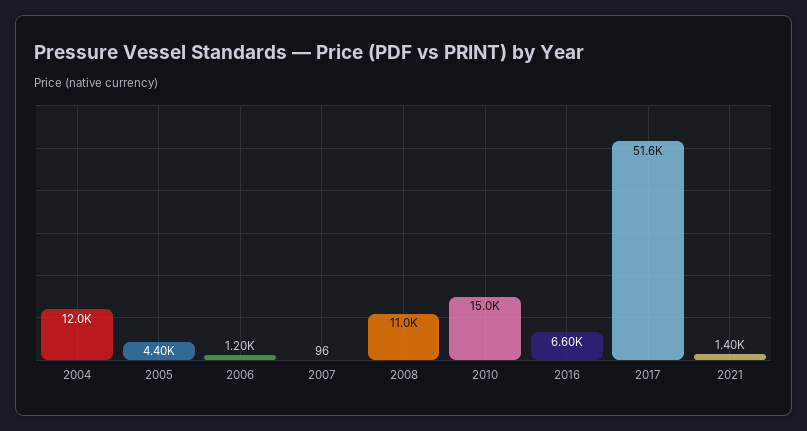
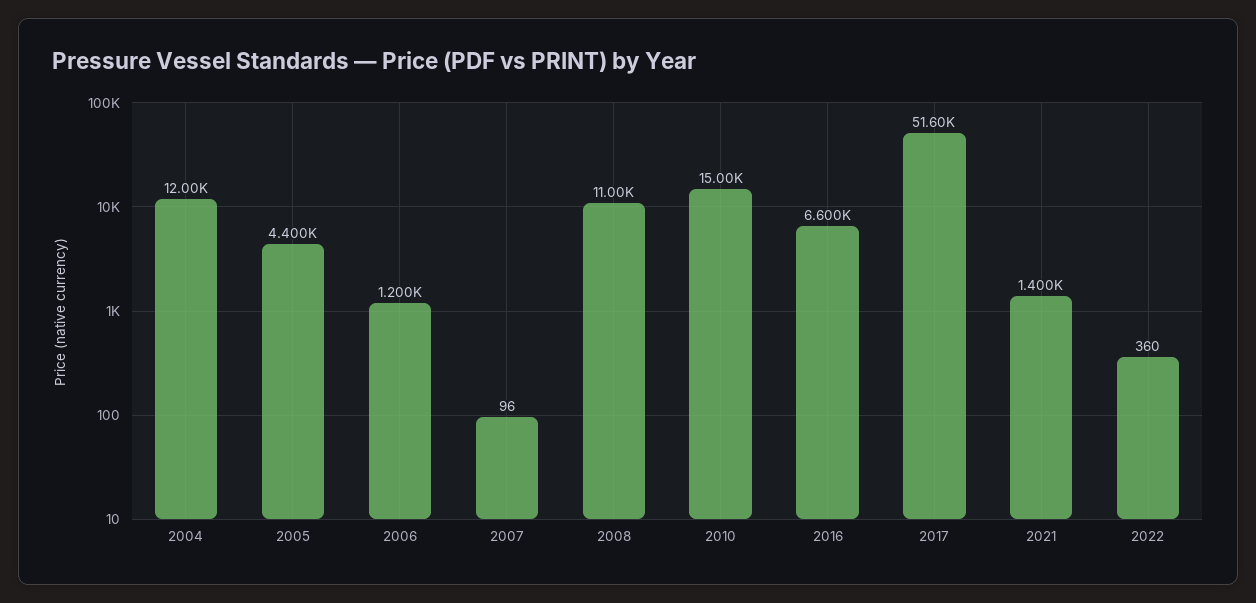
2022: none -> 360

